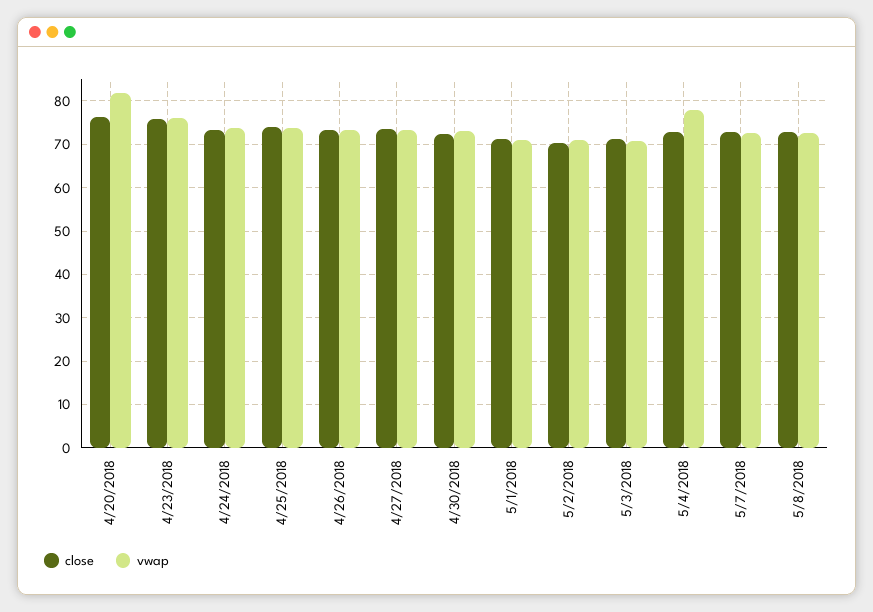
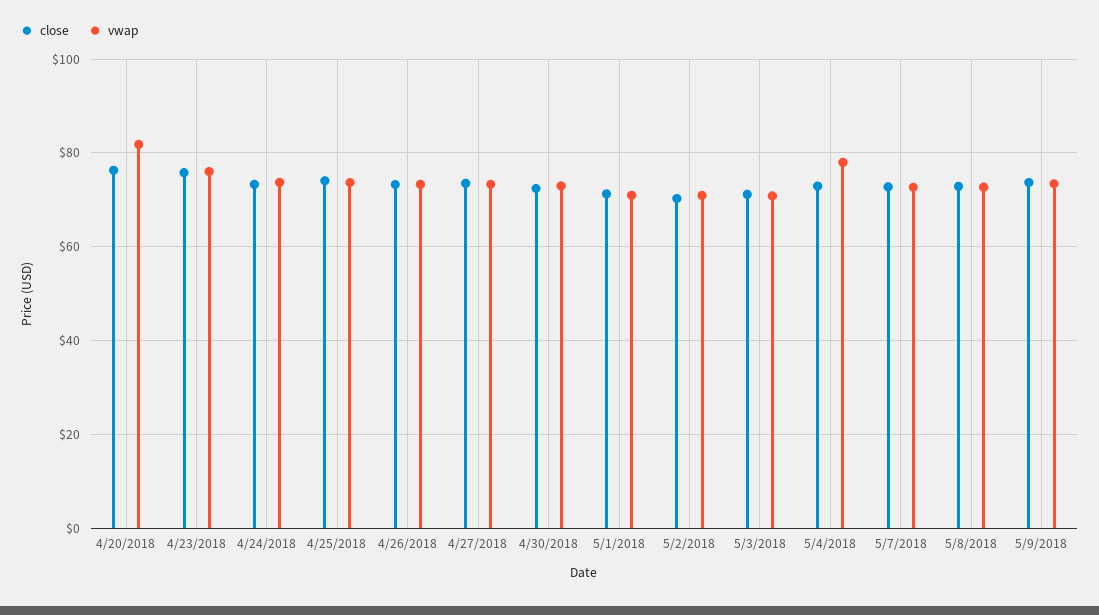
close, 5/9/2018: none -> 74
vwap, 5/9/2018: none -> 74

